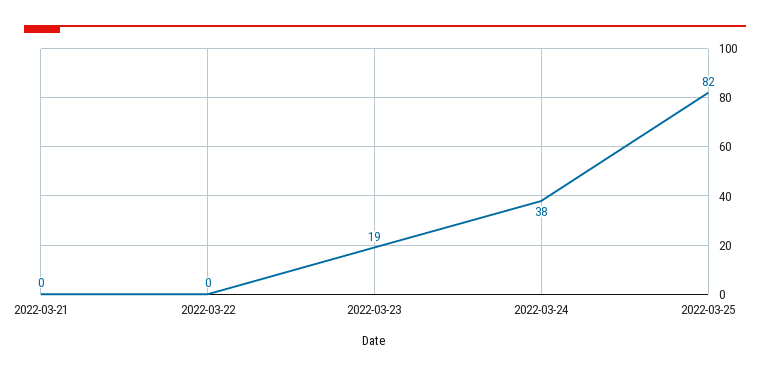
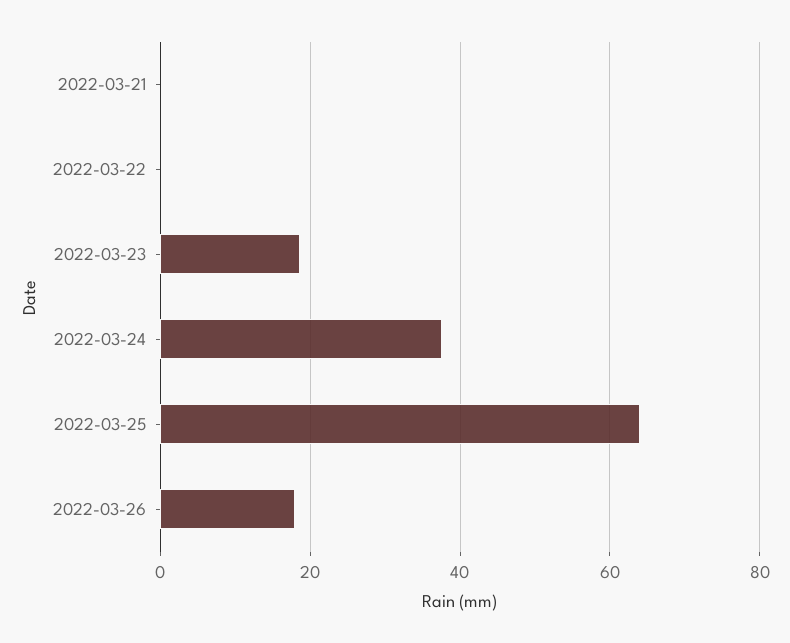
2022-03-25: 82 -> 64
2022-03-26: none -> 18

